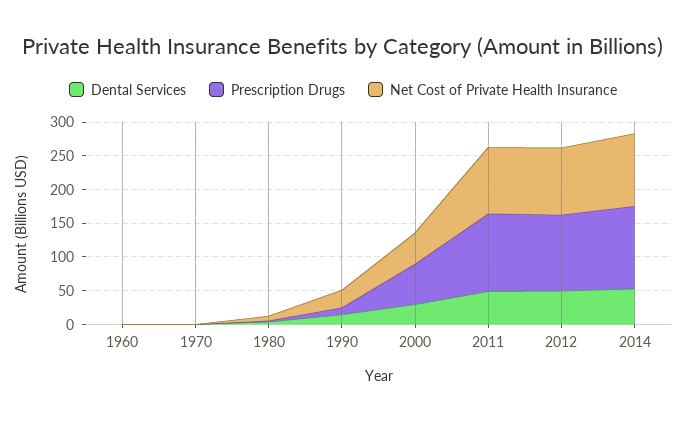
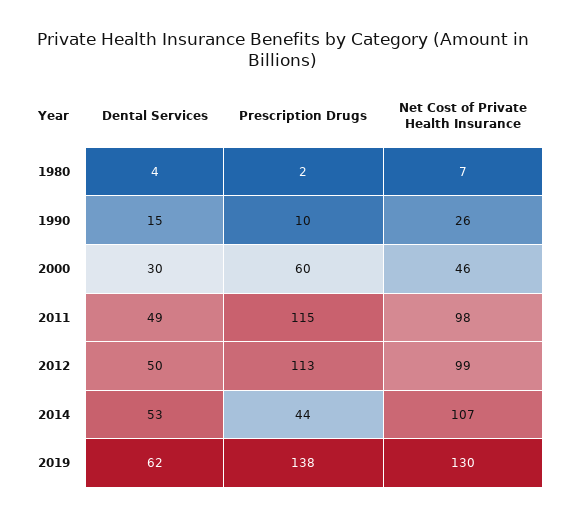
Dental Services, 1960: 0 -> none
Prescription Drugs, 1960: 0 -> none
Net Cost of Private Health Insurance, 1960: 0 -> none
Dental Services, 1970: 0 -> none
Prescription Drugs, 1970: 0 -> none
Net Cost of Private Health Insurance, 1970: 0 -> none
Prescription Drugs, 2014: 125 -> 44
Dental Services, 2019: none -> 62
Prescription Drugs, 2019: none -> 138
Net Cost of Private Health Insurance, 2019: none -> 130

